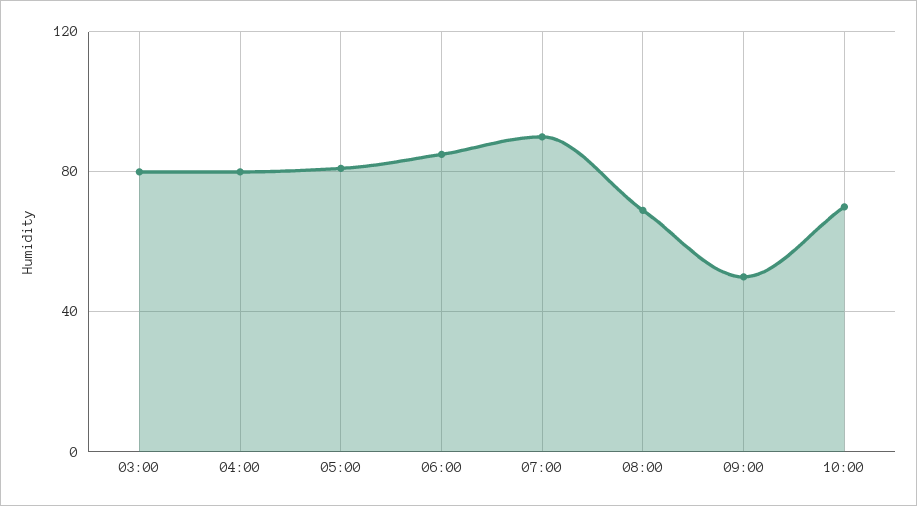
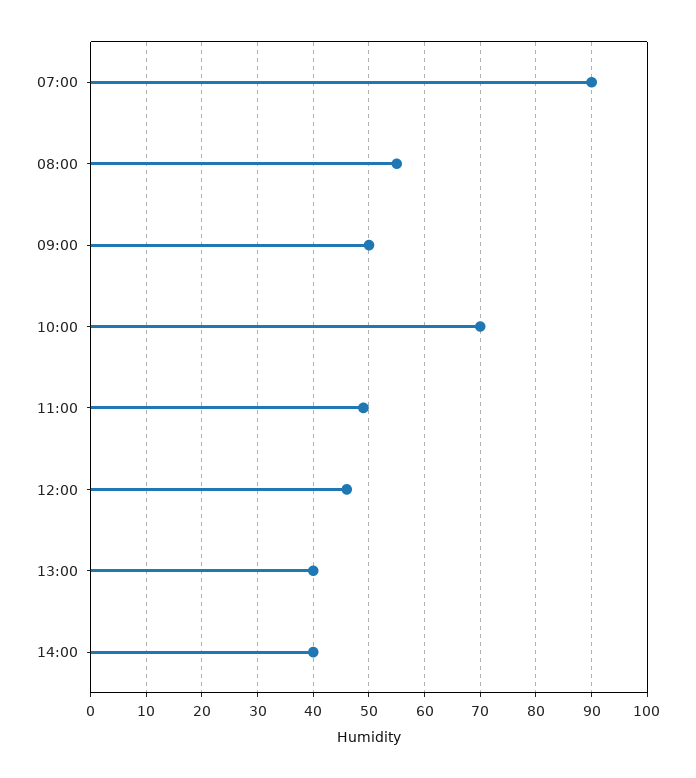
03:00: 80 -> none
04:00: 80 -> none
05:00: 80 -> none
06:00: 85 -> none
08:00: 70 -> 55
11:00: none -> 50
12:00: none -> 45
13:00: none -> 40
14:00: none -> 40

